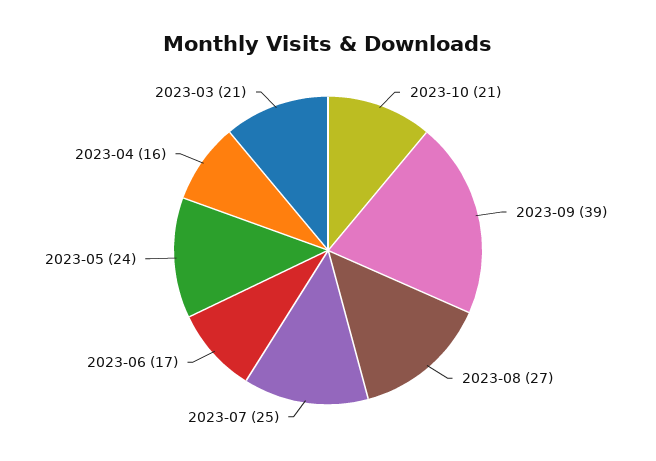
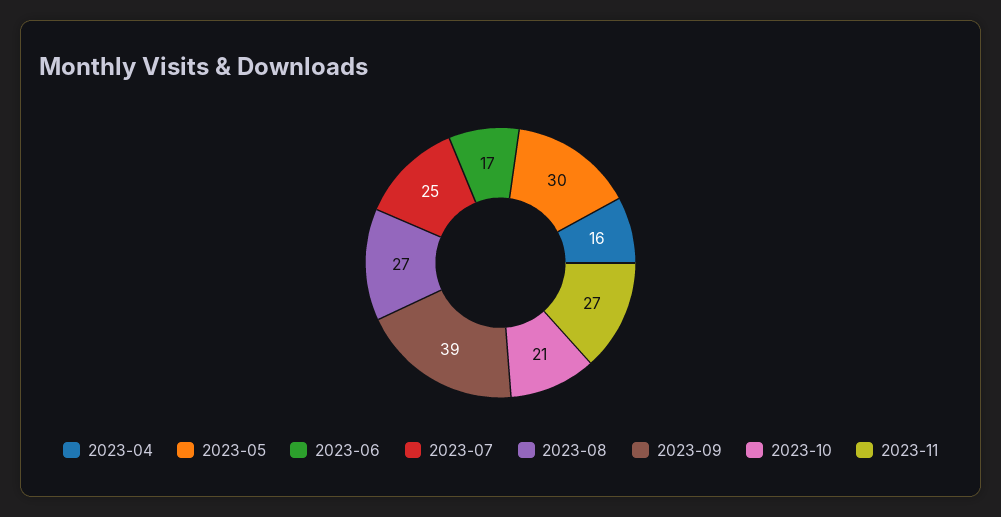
2023-05: 24 -> 30
2023-03: 21 -> none
2023-11: none -> 27

